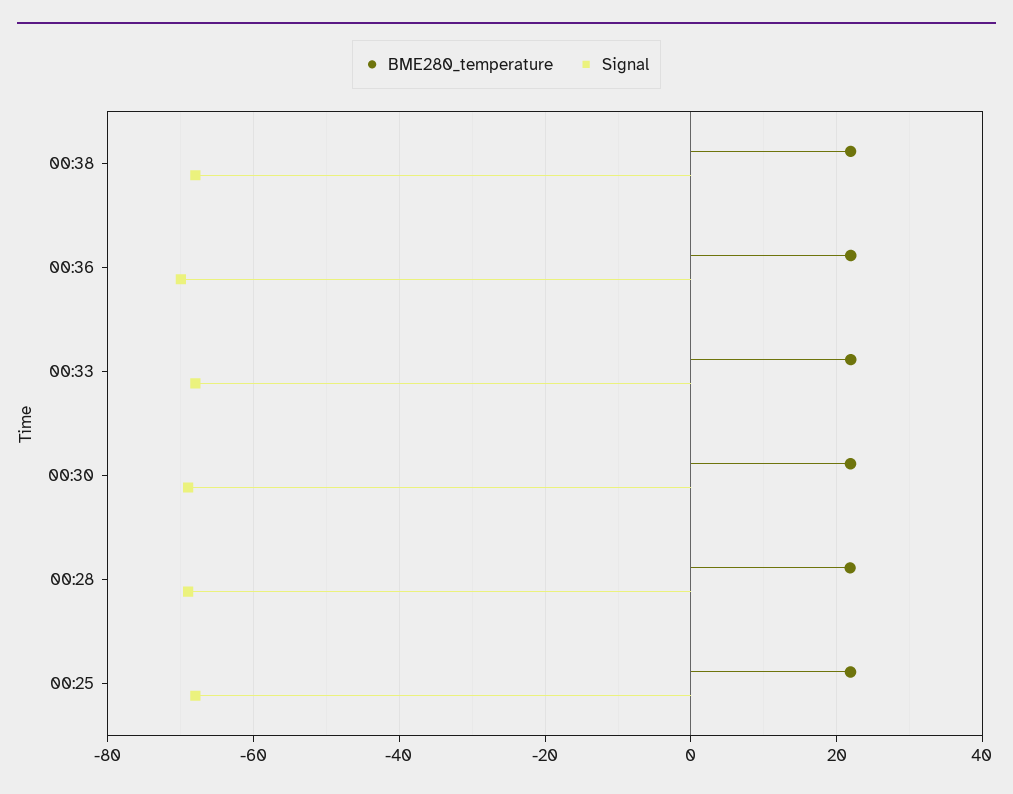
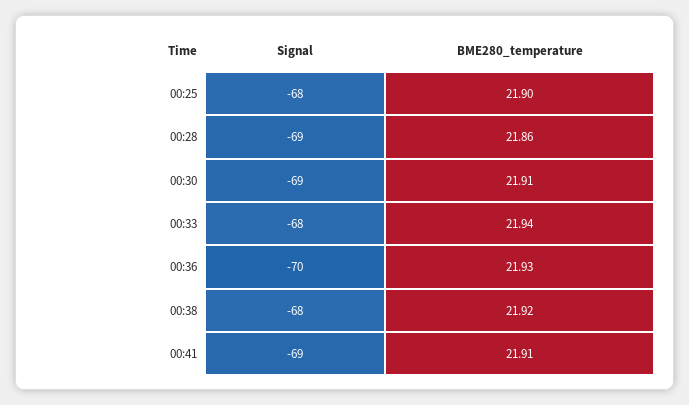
Signal, 00:41: none -> -69
BME280_temperature, 00:41: none -> 21.91

